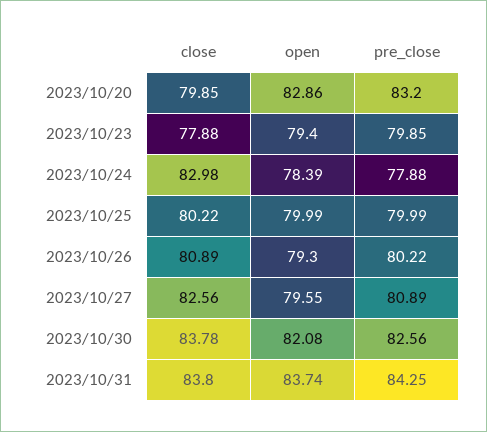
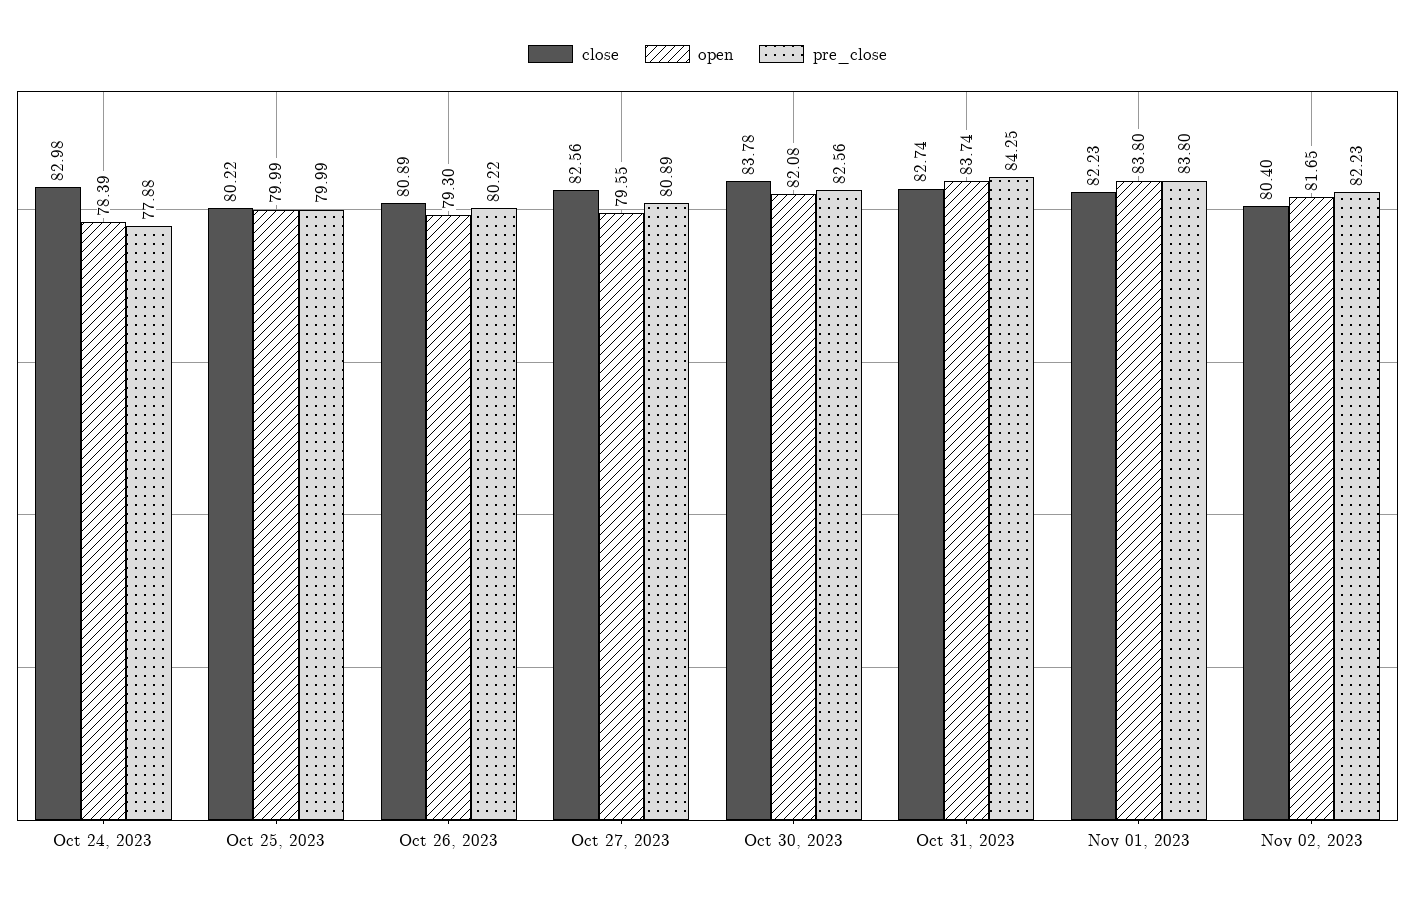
close, 2023/10/20: 79.85 -> none
open, 2023/10/20: 82.86 -> none
pre_close, 2023/10/20: 83.2 -> none
close, 2023/10/23: 77.88 -> none
open, 2023/10/23: 79.4 -> none
pre_close, 2023/10/23: 79.85 -> none
close, 2023/10/31: 83.8 -> 82.74
close, Nov 01, 2023: none -> 82.23
open, Nov 01, 2023: none -> 83.8
pre_close, Nov 01, 2023: none -> 83.8
close, Nov 02, 2023: none -> 80.4
open, Nov 02, 2023: none -> 81.65
pre_close, Nov 02, 2023: none -> 82.23

